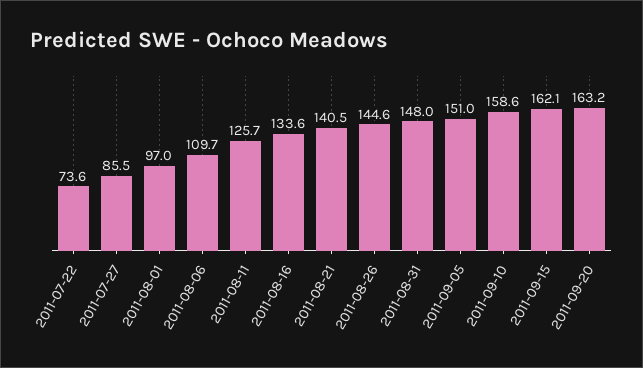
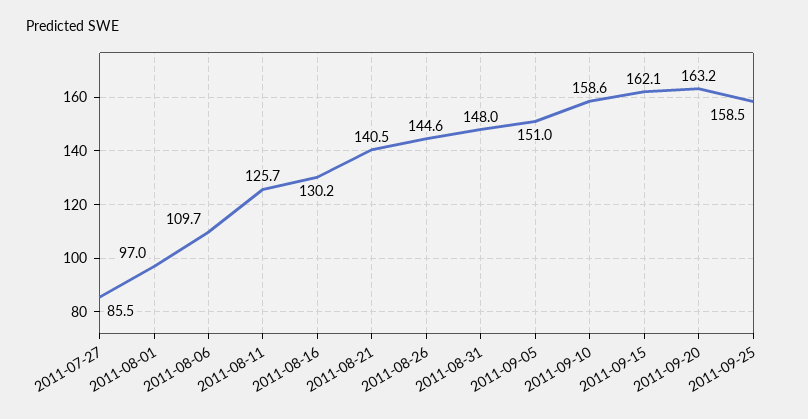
2011-07-22: 73.6 -> none
2011-08-16: 133.6 -> 130.2
2011-09-25: none -> 158.5

